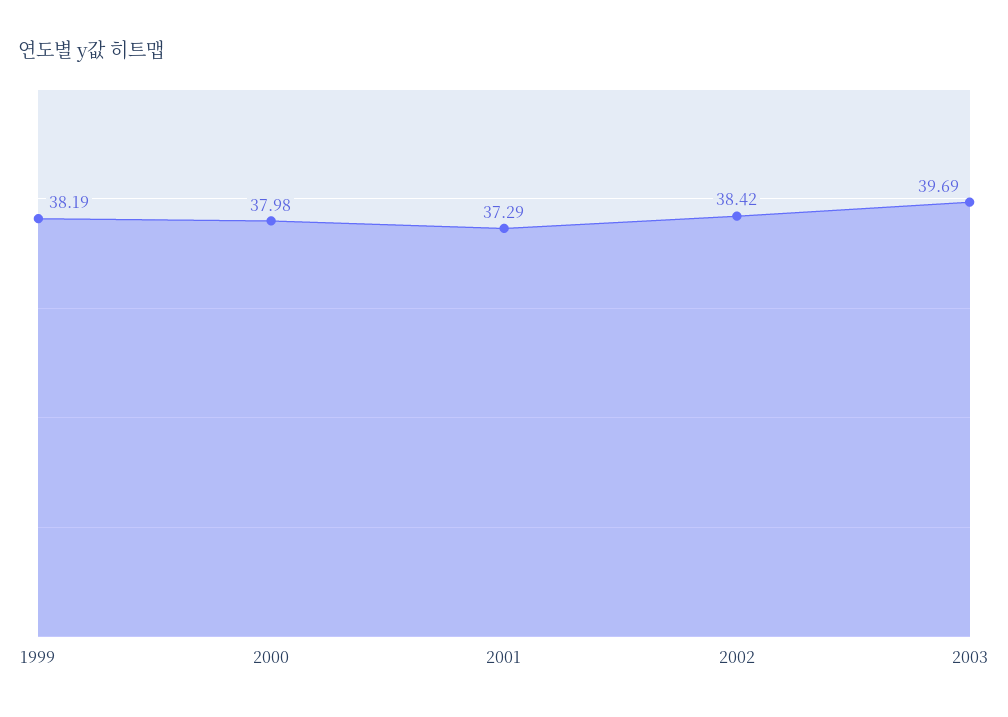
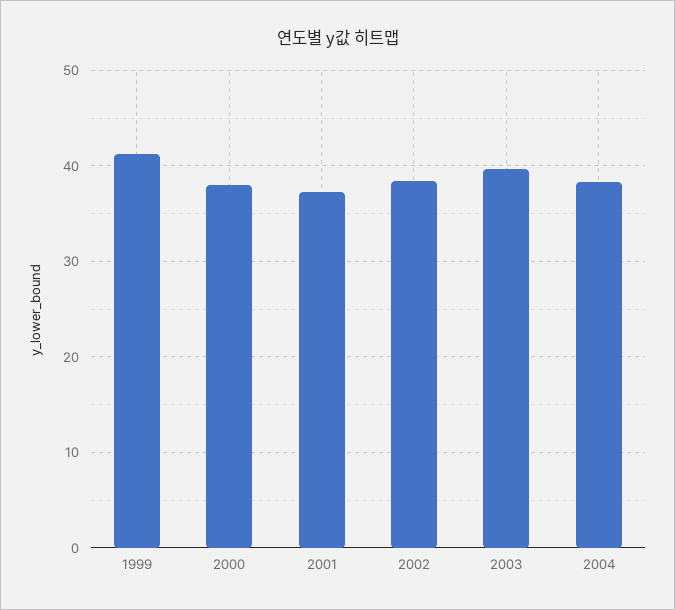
1999: 38.19 -> 41
2004: none -> 38

